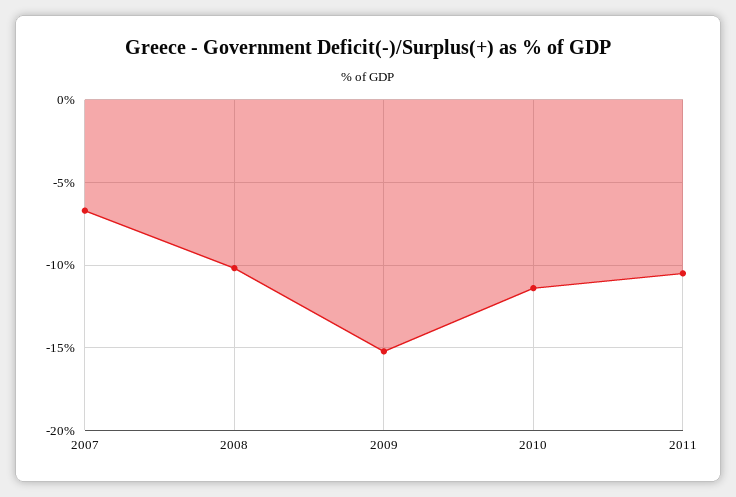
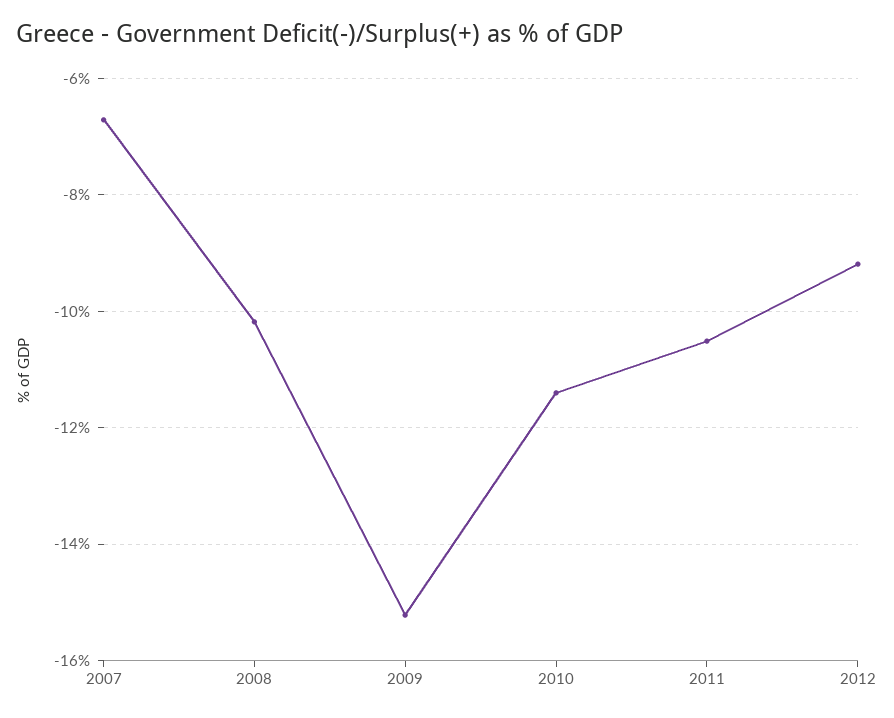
2012: none -> -9.2

